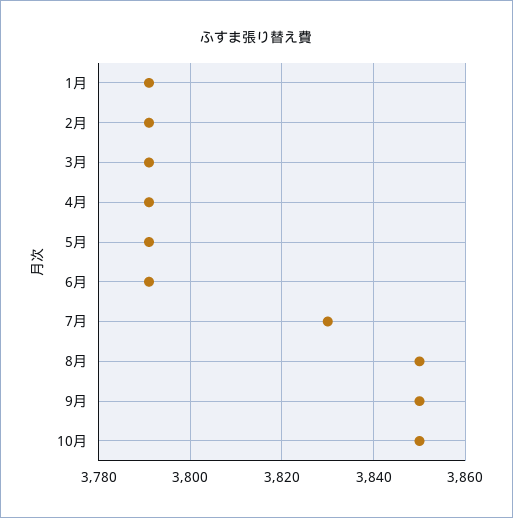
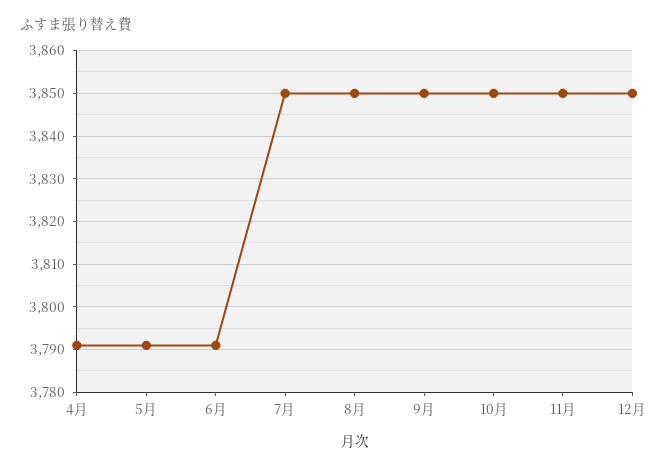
1月: 3790 -> none
2月: 3790 -> none
3月: 3790 -> none
7月: 3830 -> 3850
11月: none -> 3850
12月: none -> 3850

